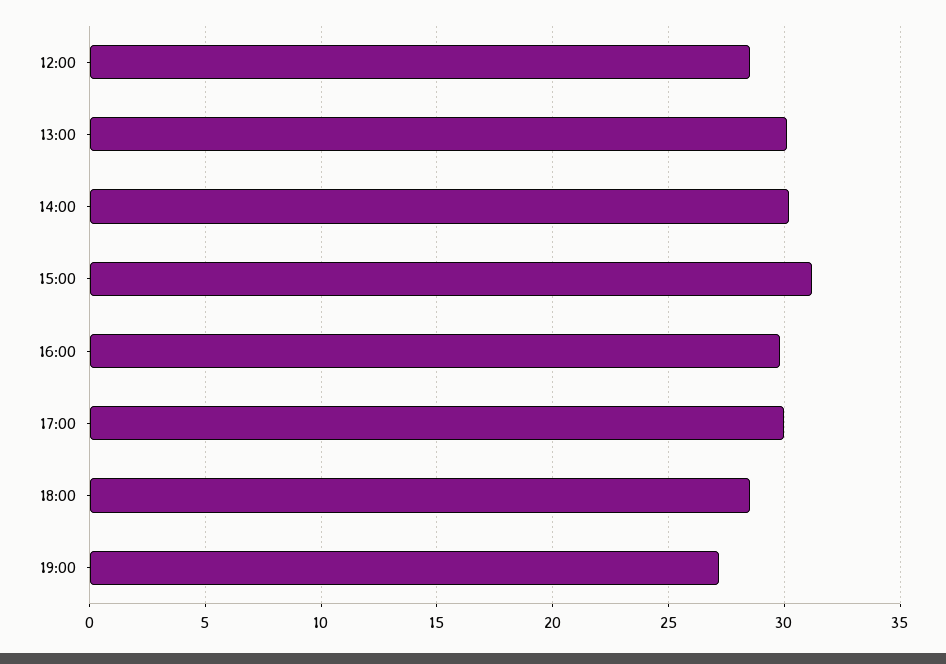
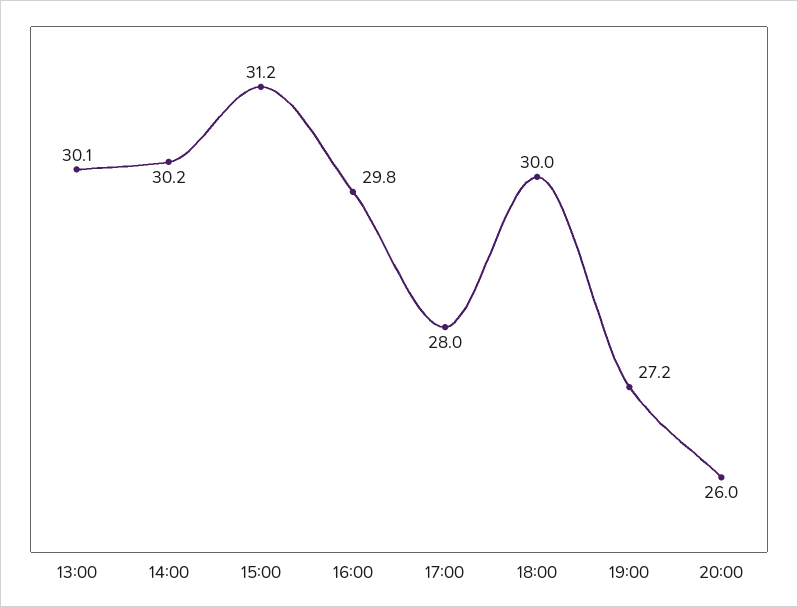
12:00: 28.5 -> none
17:00: 30 -> 28
18:00: 28.5 -> 30
20:00: none -> 26

